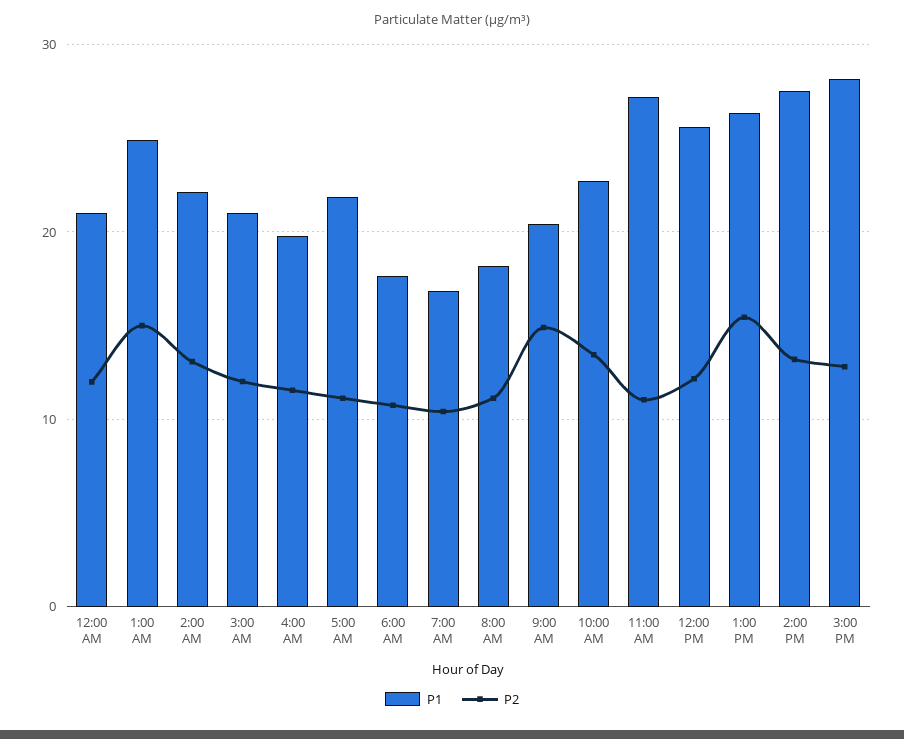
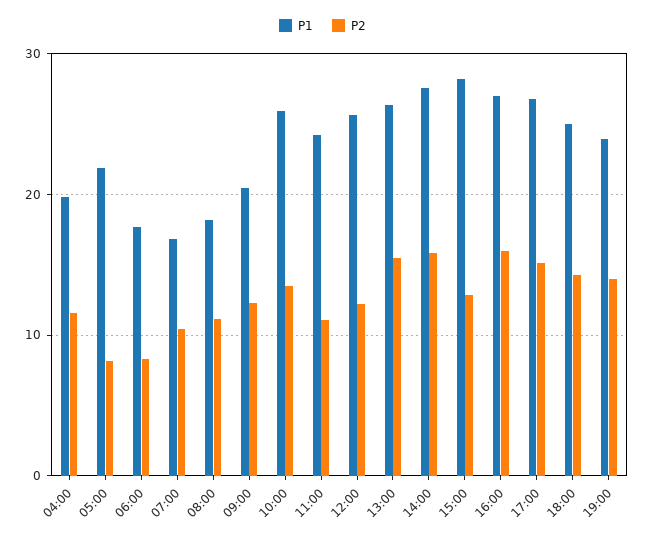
P1, 12:00 AM: 21 -> none
P2, 12:00 AM: 12 -> none
P1, 1:00 AM: 25 -> none
P2, 1:00 AM: 15 -> none
P1, 2:00 AM: 22 -> none
P2, 2:00 AM: 13 -> none
P1, 3:00 AM: 21 -> none
P2, 3:00 AM: 12 -> none
P2, 5:00 AM: 11 -> 8
P2, 6:00 AM: 11 -> 8
P2, 9:00 AM: 15 -> 12
P1, 10:00 AM: 23 -> 26
P1, 11:00 AM: 27 -> 24
P2, 2:00 PM: 13 -> 16
P1, 16:00: none -> 27
P2, 16:00: none -> 16
P1, 17:00: none -> 27
P2, 17:00: none -> 15
P1, 18:00: none -> 25
P2, 18:00: none -> 14
P1, 19:00: none -> 24
P2, 19:00: none -> 14

